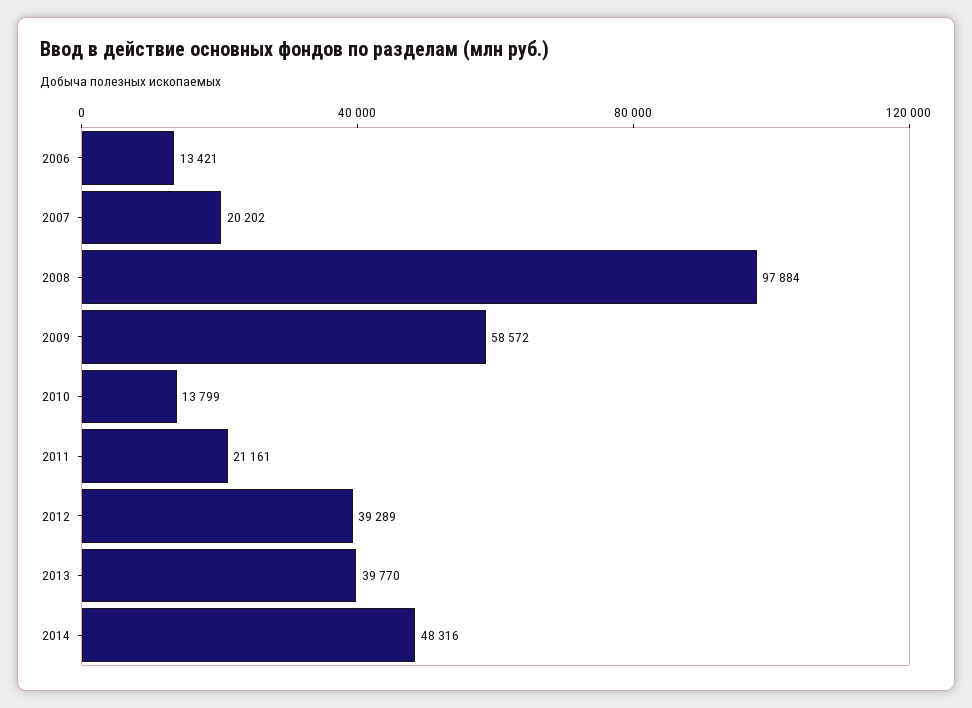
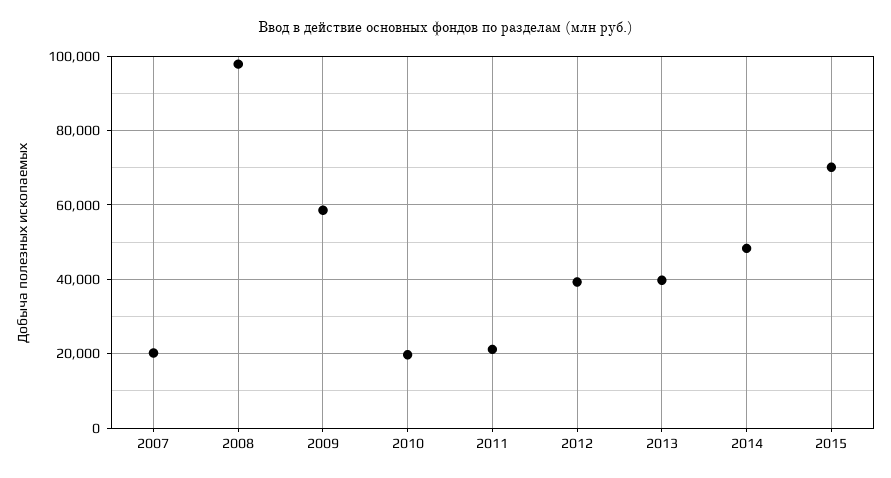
2006: 13421 -> none
2010: 13799 -> 20000
2015: none -> 70000

